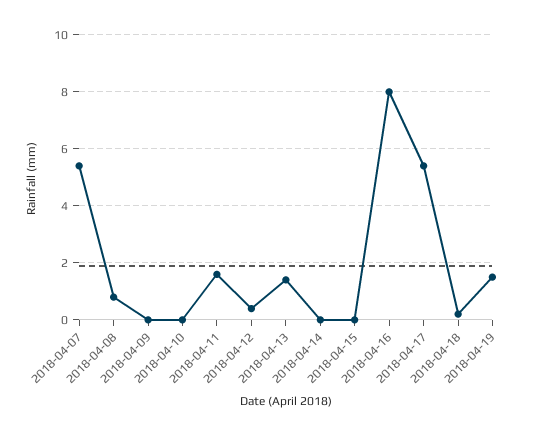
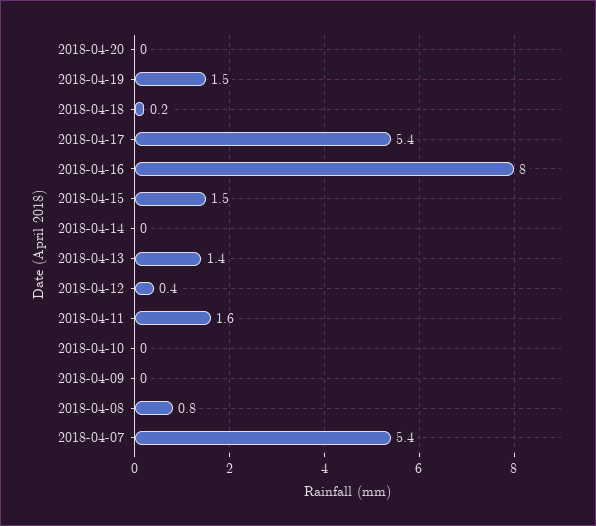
2018-04-15: 0 -> 1.5
2018-04-20: none -> 0

